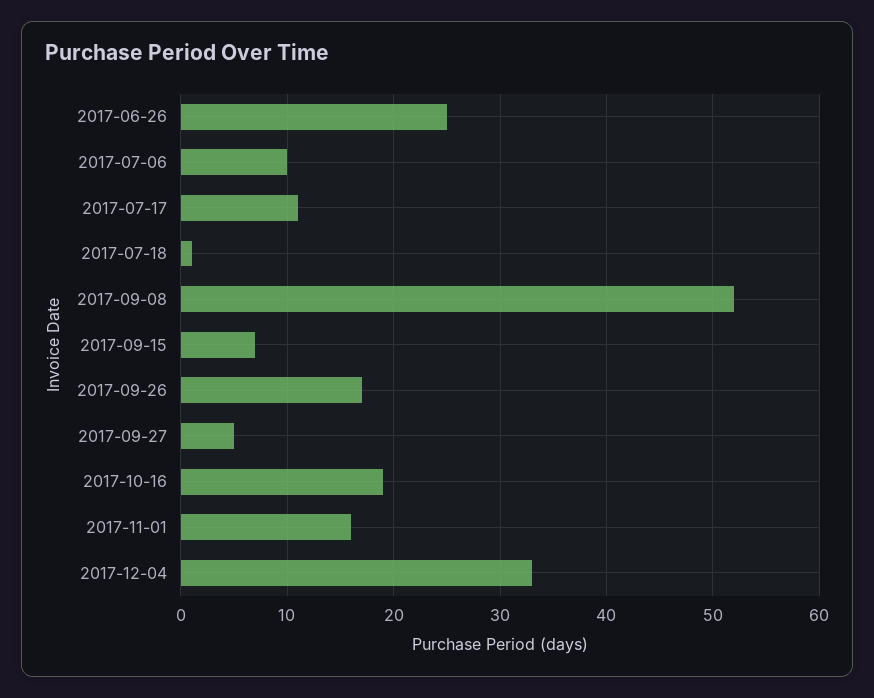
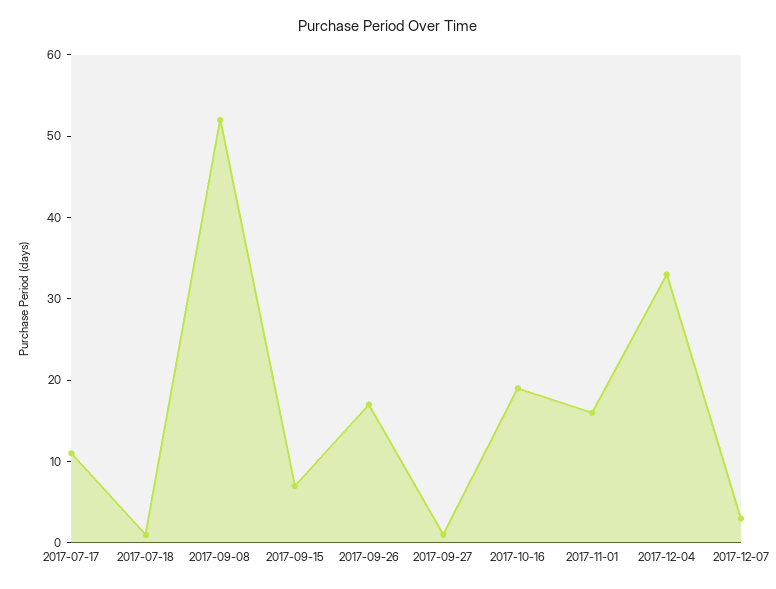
2017-06-26: 25 -> none
2017-07-06: 10 -> none
2017-09-27: 5 -> 1
2017-12-07: none -> 3

